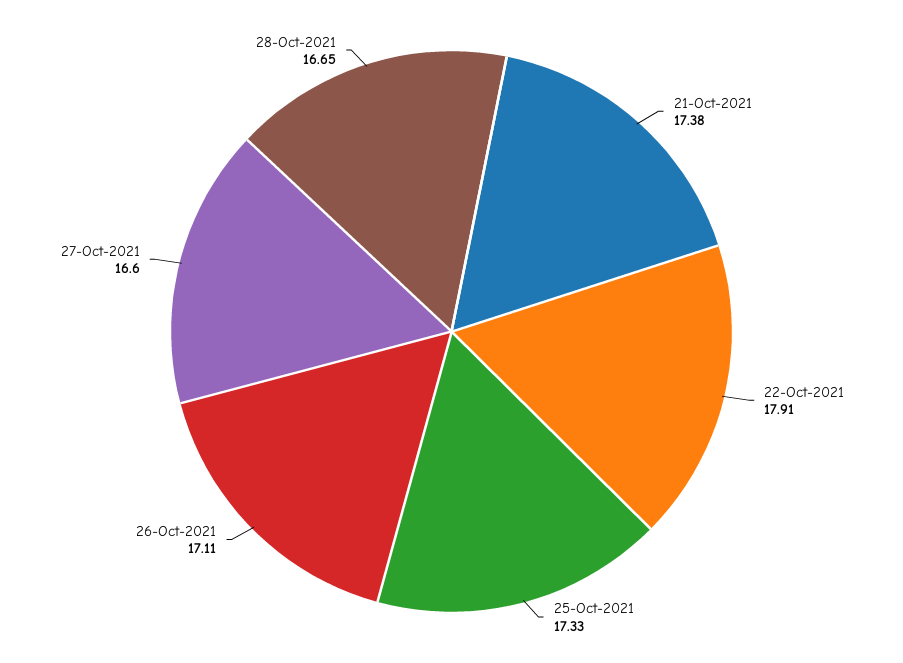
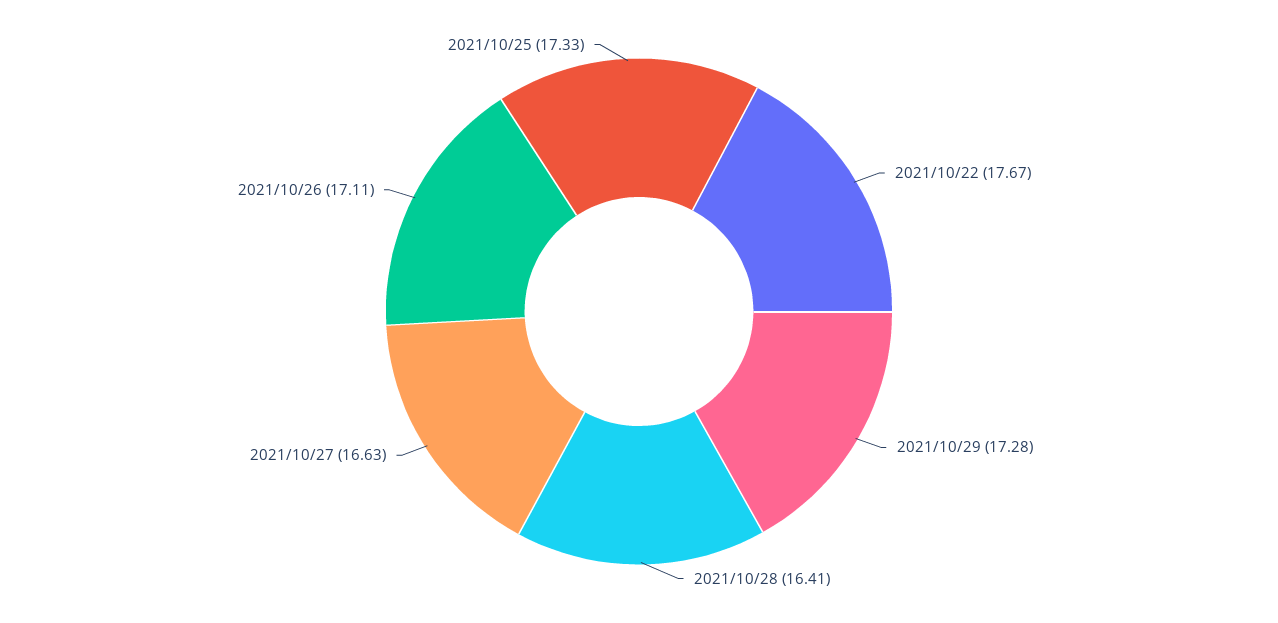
21-Oct-2021: 17.38 -> none
22-Oct-2021: 17.91 -> 17.67
27-Oct-2021: 16.6 -> 16.63
28-Oct-2021: 16.65 -> 16.41
2021/10/29: none -> 17.28

